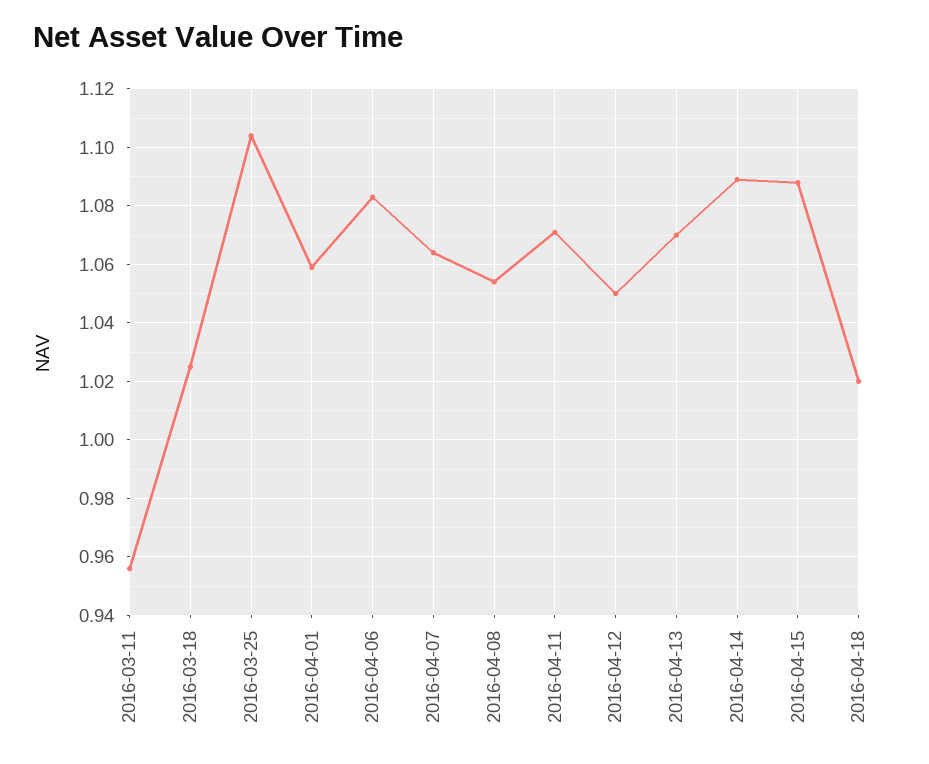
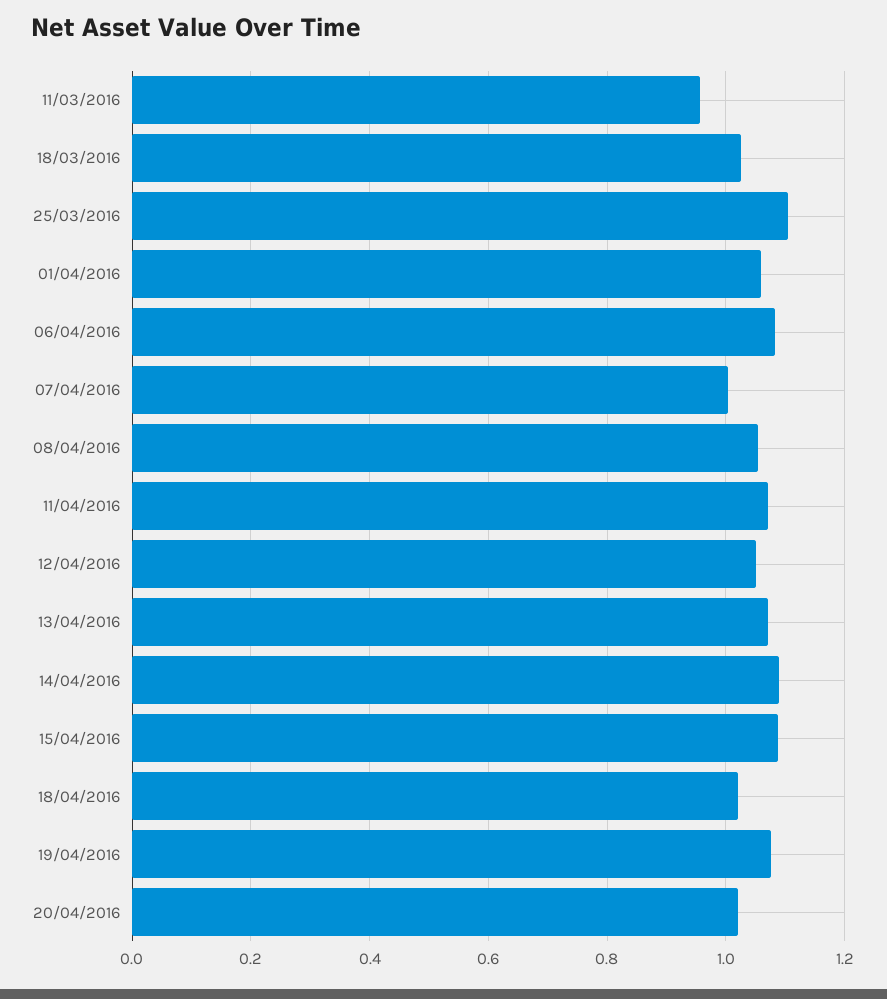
2016-04-07: 1.065 -> 1
19/04/2016: none -> 1.08
20/04/2016: none -> 1.02

